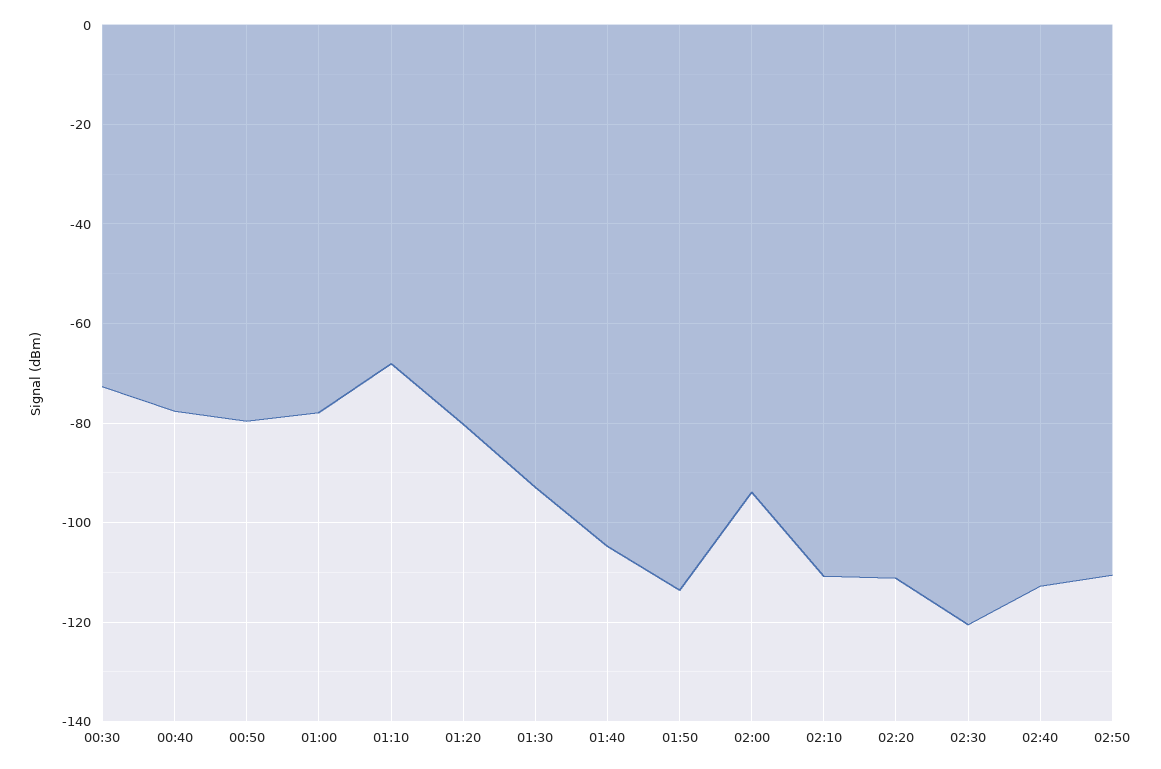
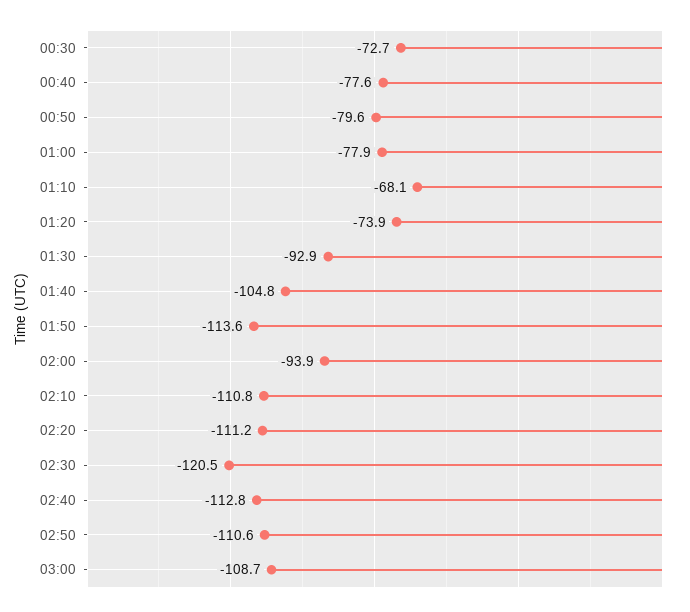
01:20: -80 -> -73.9
03:00: none -> -108.7

